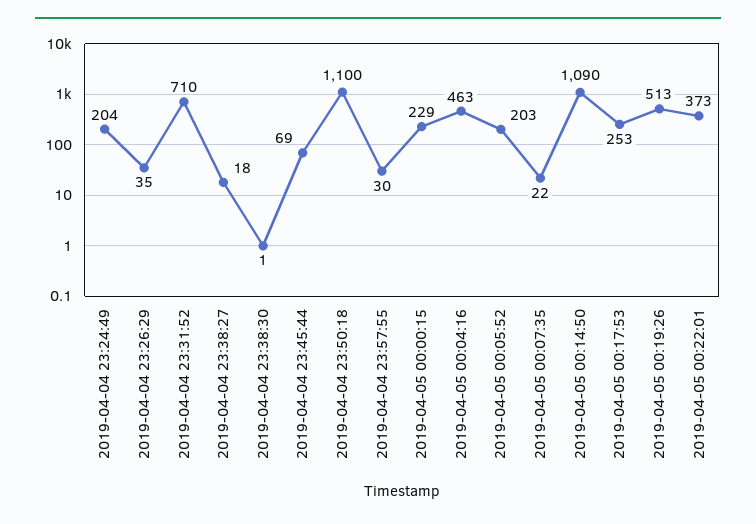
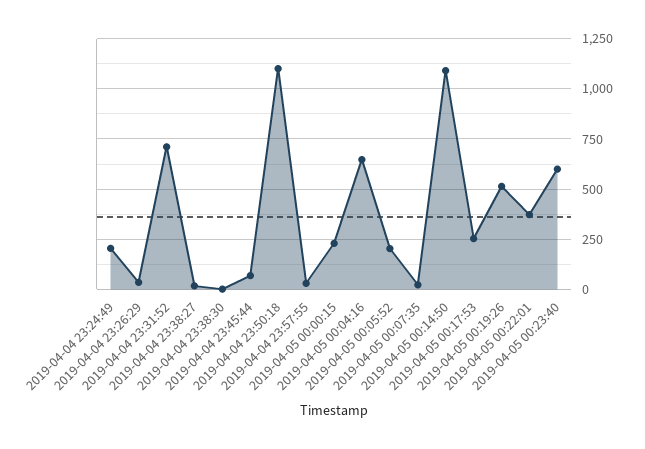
2019-04-05 00:04:16: 463 -> 650
2019-04-05 00:23:40: none -> 600

